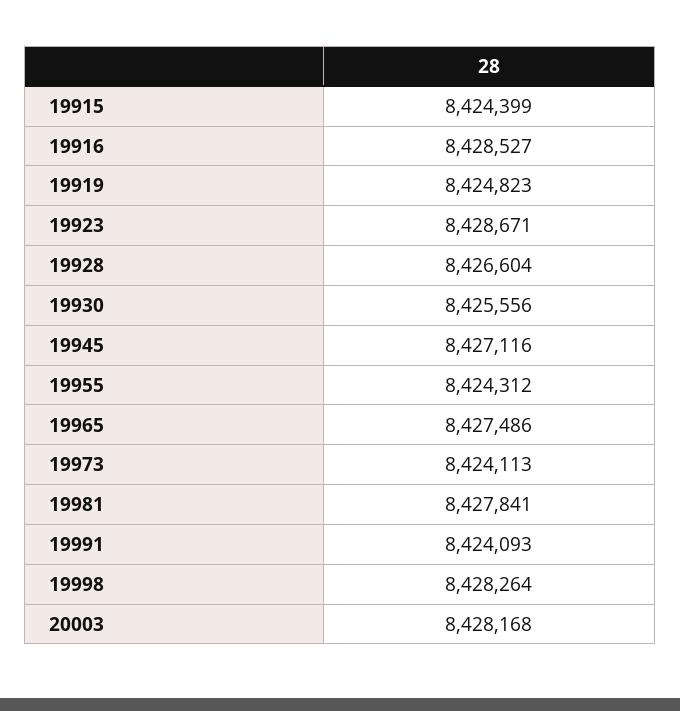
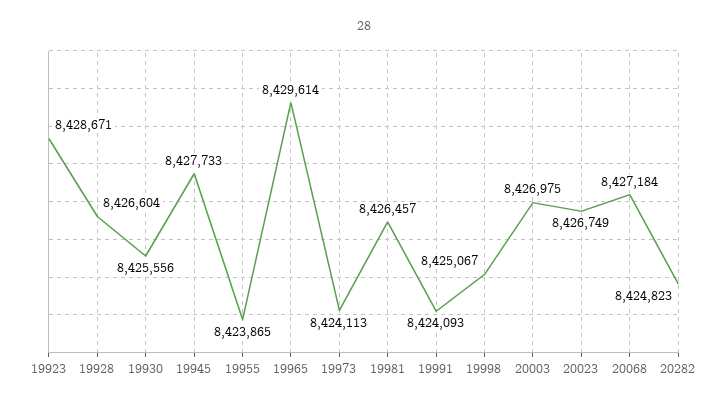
19915: 8424399 -> none
19916: 8428527 -> none
19919: 8424823 -> none
19945: 8427116 -> 8427733
19955: 8424312 -> 8423865
19965: 8427486 -> 8429614
19981: 8427841 -> 8426457
19998: 8428264 -> 8425067
20003: 8428168 -> 8426975
20023: none -> 8426749
20068: none -> 8427184
20282: none -> 8424823

